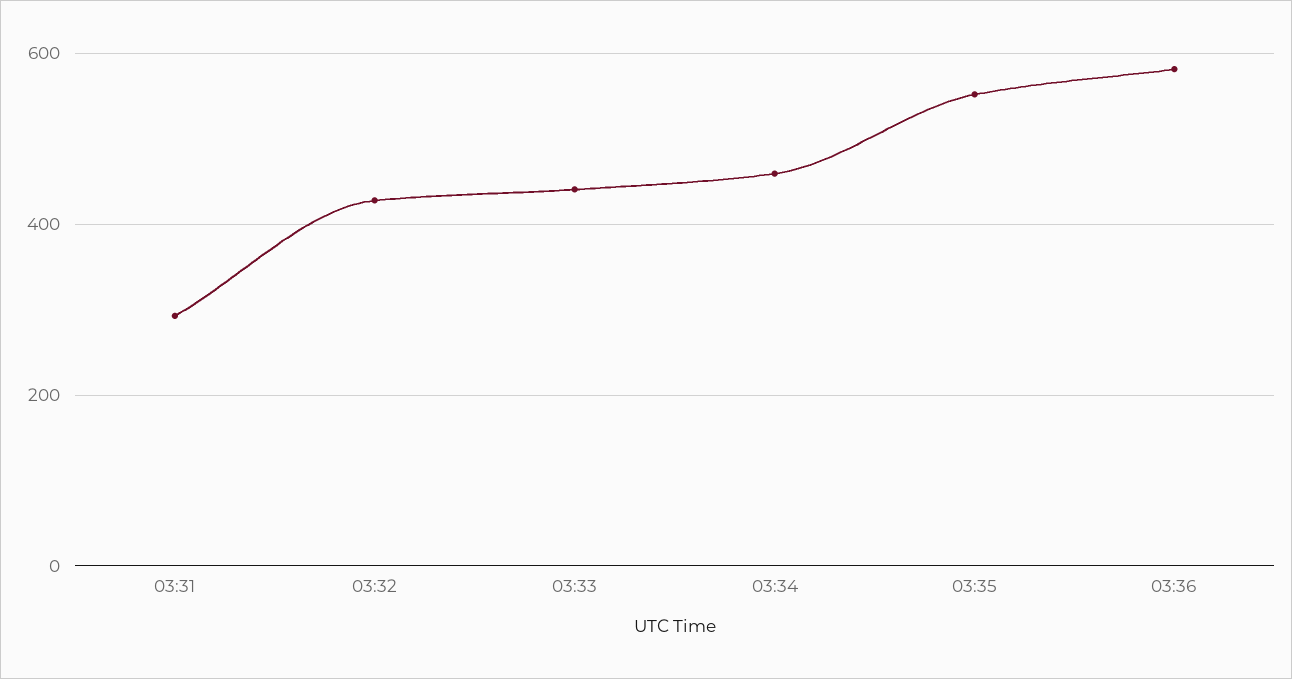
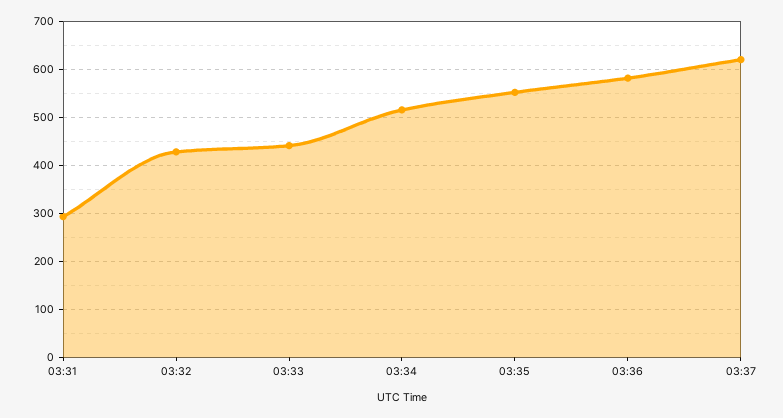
03:34: 460 -> 520
03:37: none -> 620

